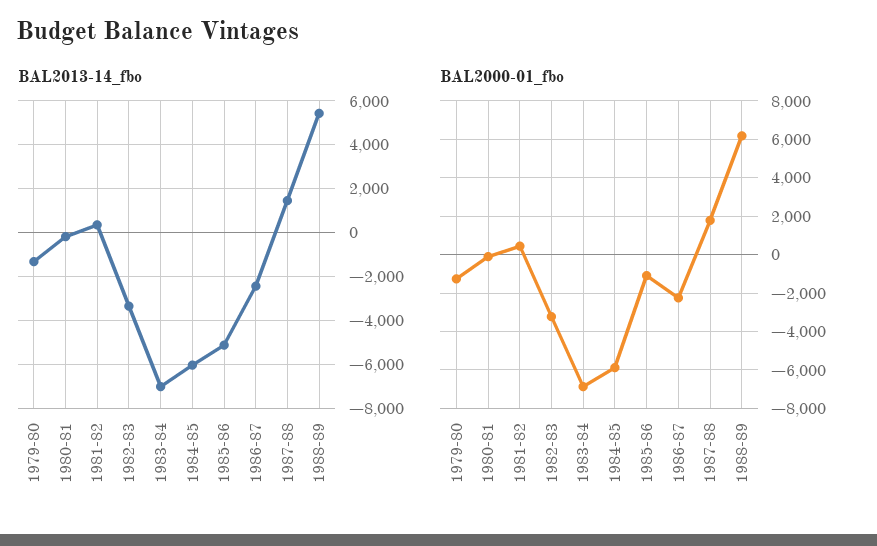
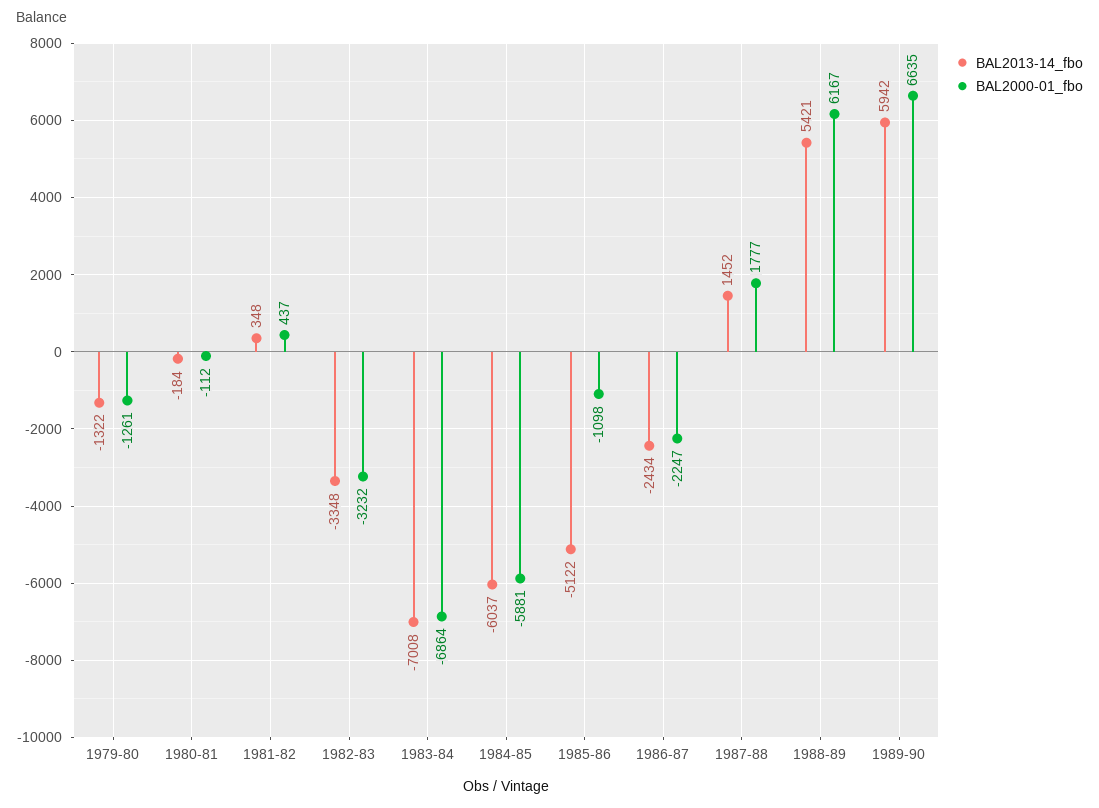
BAL2013-14_fbo, 1989-90: none -> 5942
BAL2000-01_fbo, 1989-90: none -> 6635

